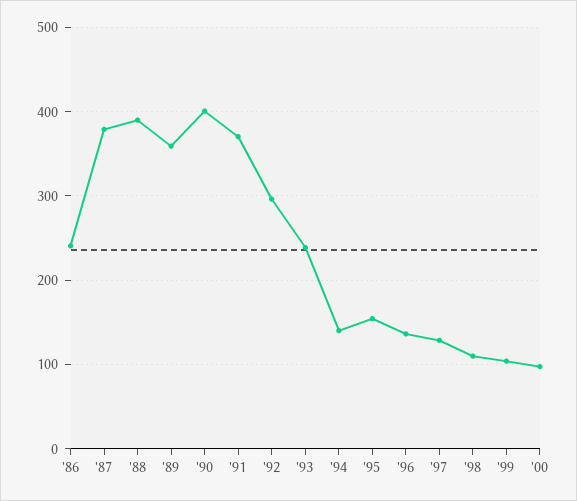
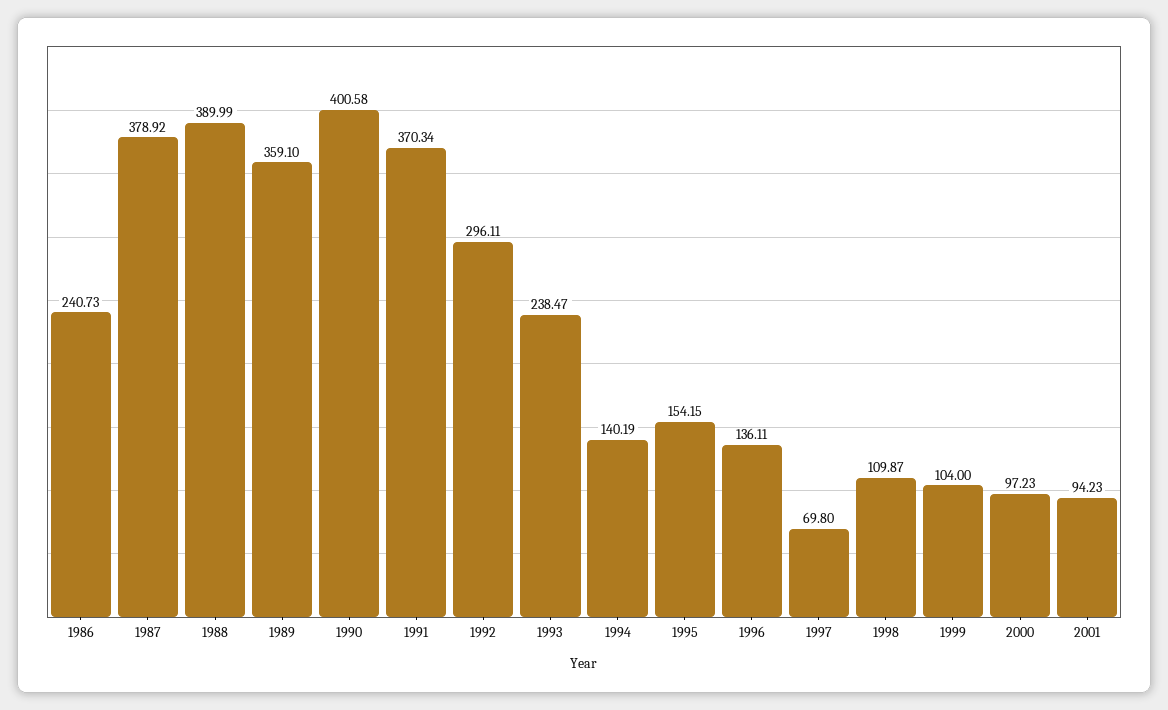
'97: 130 -> 69.8
2001: none -> 94.23

